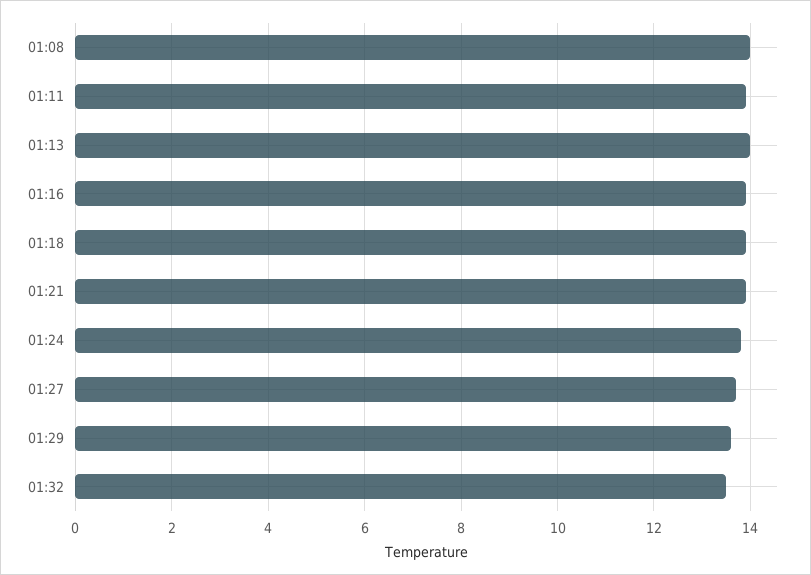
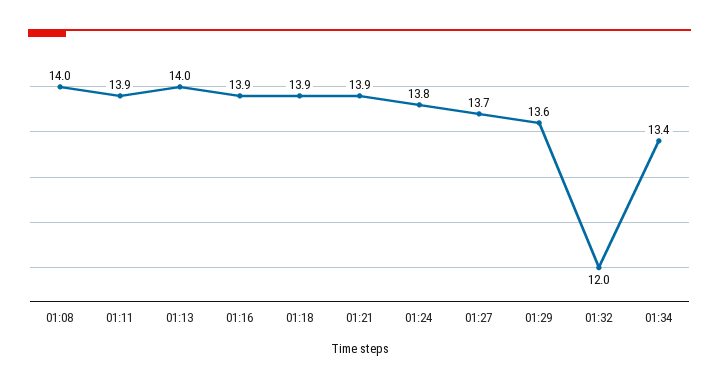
01:32: 13.5 -> 12
01:34: none -> 13.4

